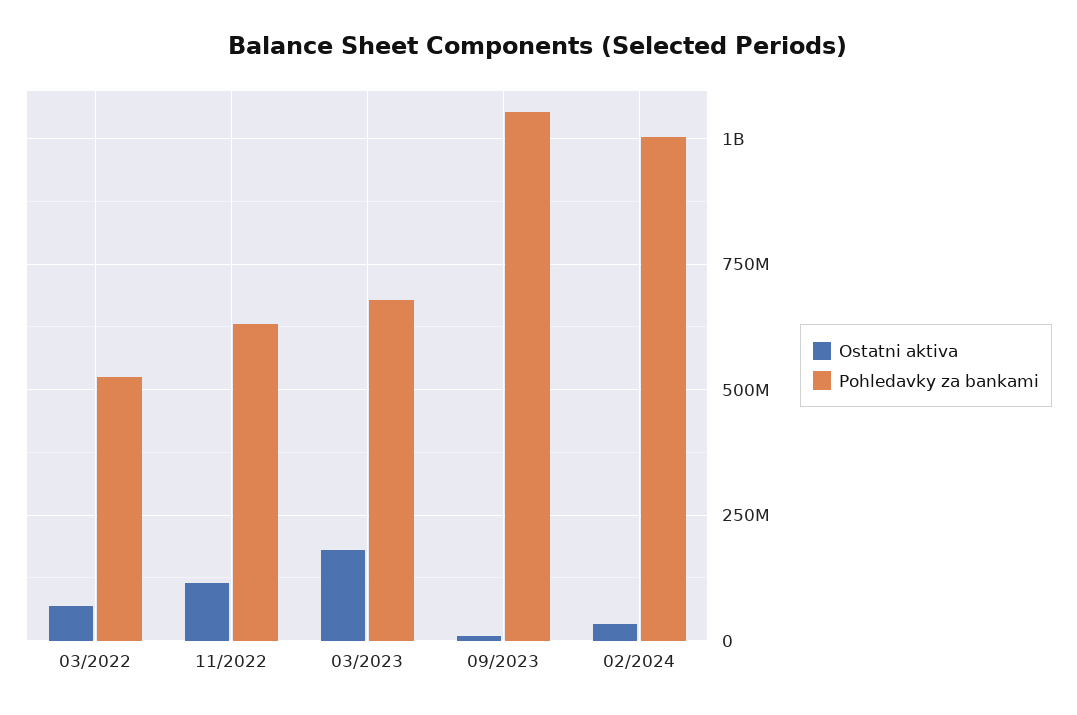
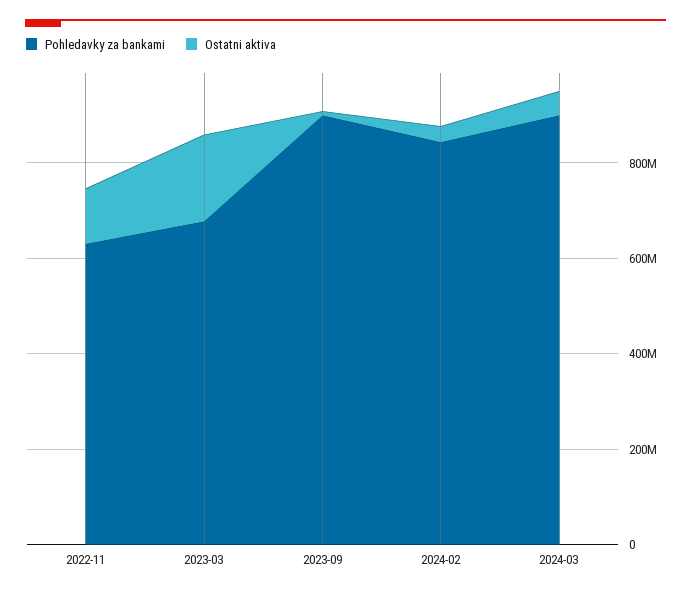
Ostatni aktiva, 03/2022: 75000000 -> none
Pohledavky za bankami, 03/2022: 525000000 -> none
Pohledavky za bankami, 09/2023: 1050000000 -> 900000000
Pohledavky za bankami, 02/2024: 1000000000 -> 850000000
Pohledavky za bankami, 2024-03: none -> 900000000
Ostatni aktiva, 2024-03: none -> 50000000

